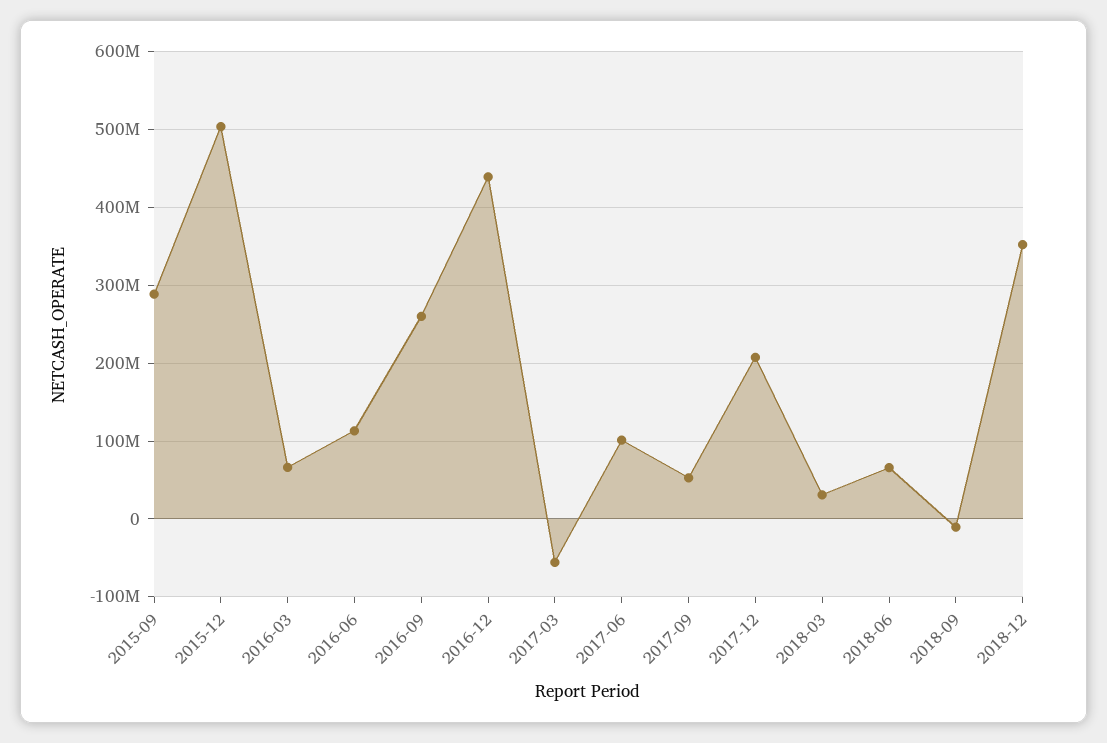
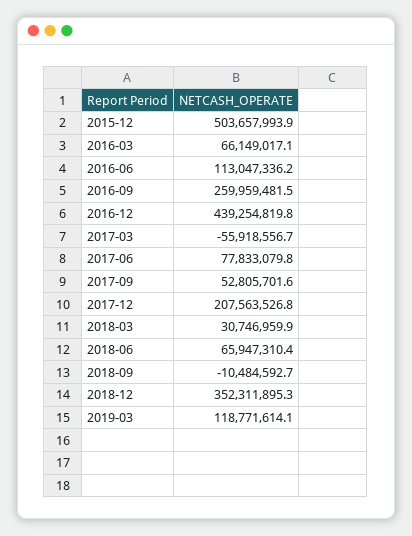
2015-09: 290000000 -> none
2017-06: 100000000 -> 77833079.8
2019-03: none -> 118771614.1

